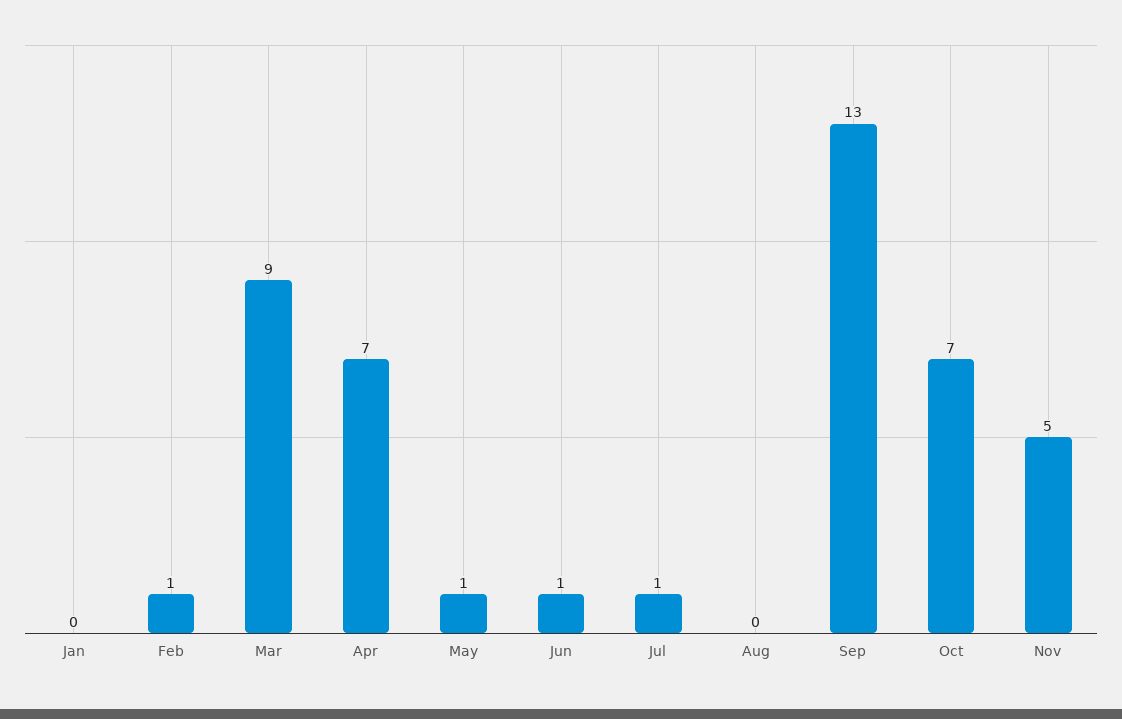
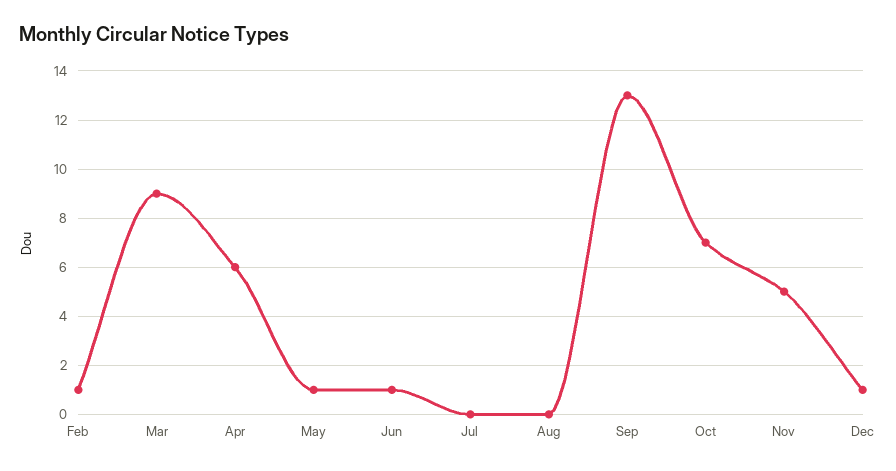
Jan: 0 -> none
Apr: 7 -> 6
Jul: 1 -> 0
Dec: none -> 1

